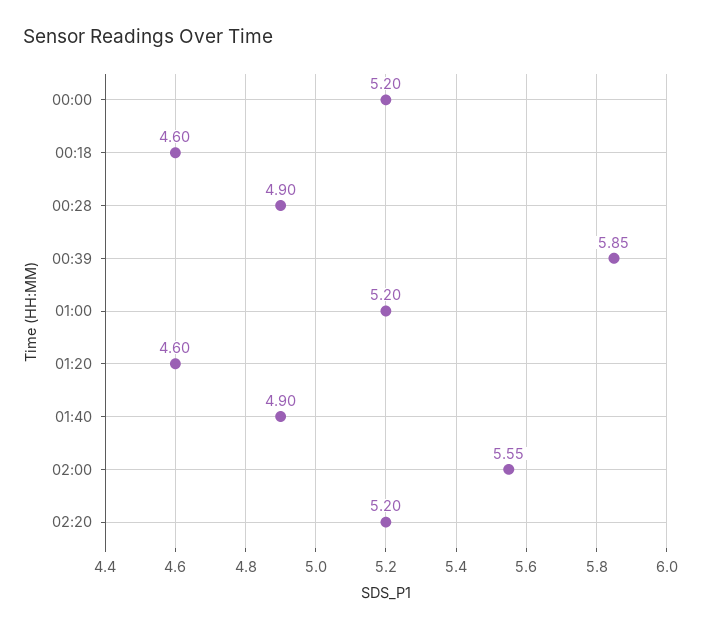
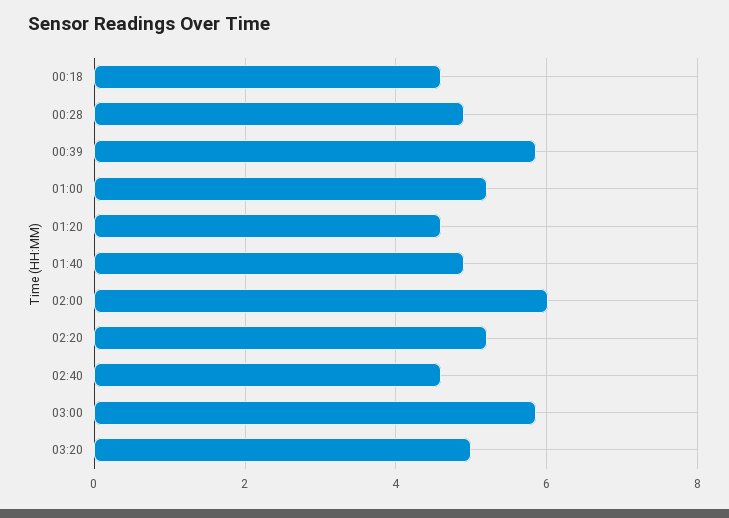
00:00: 5.2 -> none
02:00: 5.55 -> 6
02:40: none -> 4.6
03:00: none -> 5.8
03:20: none -> 5

